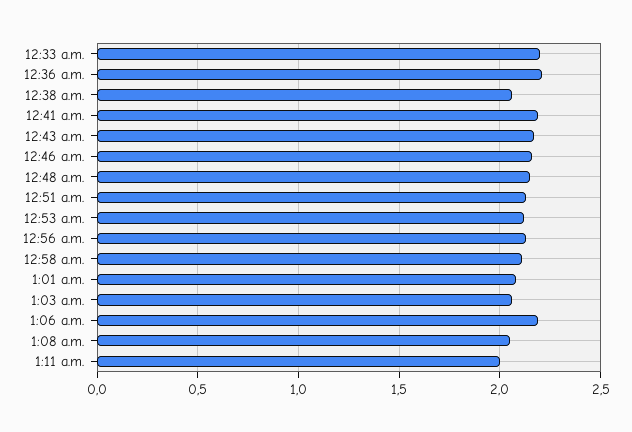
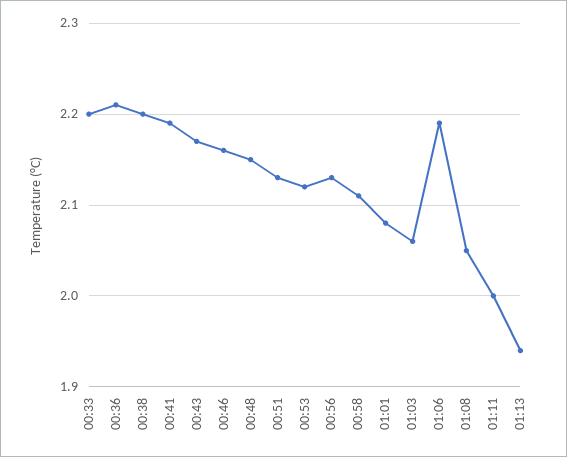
12:38 a.m.: 2.05 -> 2.2
01:13: none -> 1.94

